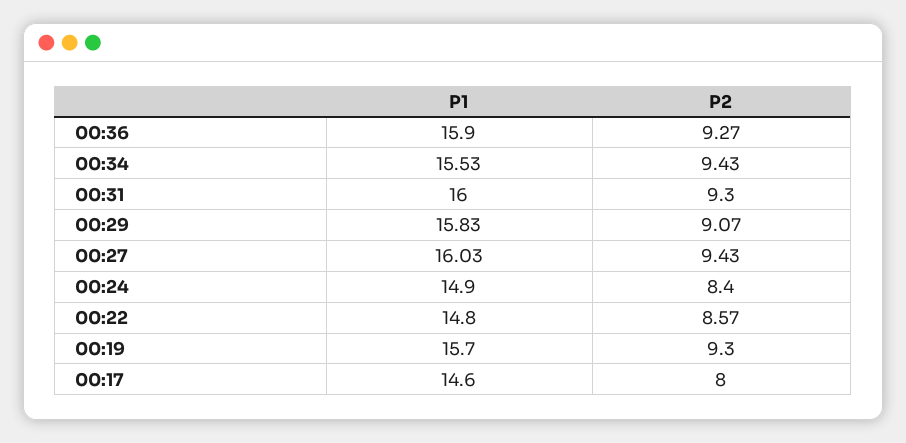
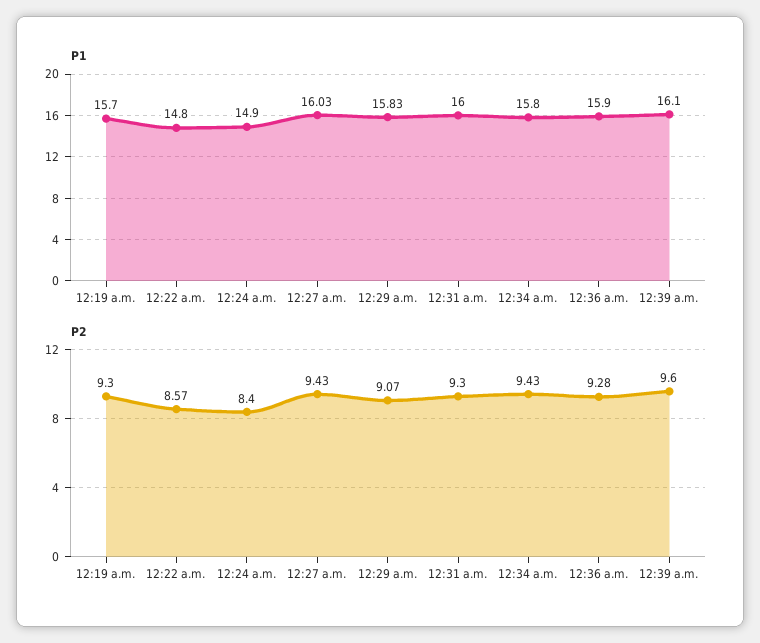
P2, 00:36: 9.27 -> 9.28
P1, 00:34: 15.53 -> 15.8
P1, 00:17: 14.6 -> none
P2, 00:17: 8 -> none
P1, 12:39 a.m.: none -> 16.1
P2, 12:39 a.m.: none -> 9.6

